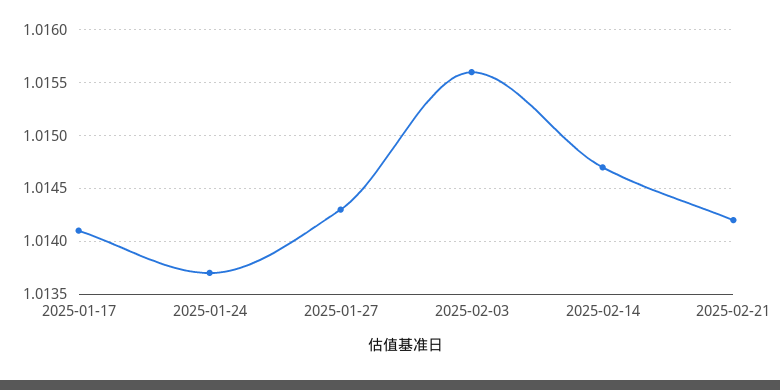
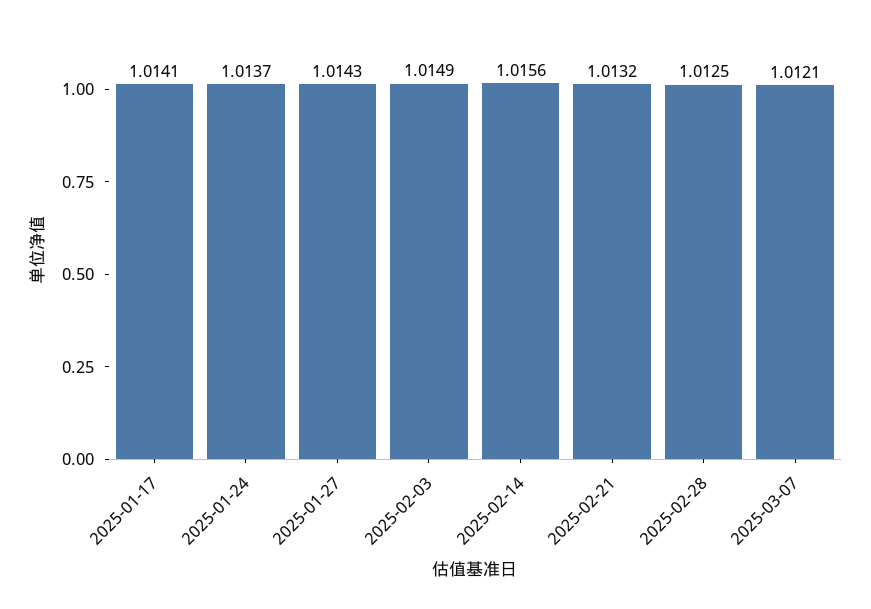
2025-02-03: 1.0156 -> 1.0149
2025-02-14: 1.0147 -> 1.0156
2025-02-21: 1.0142 -> 1.0132
2025-02-28: none -> 1.0125
2025-03-07: none -> 1.0121

